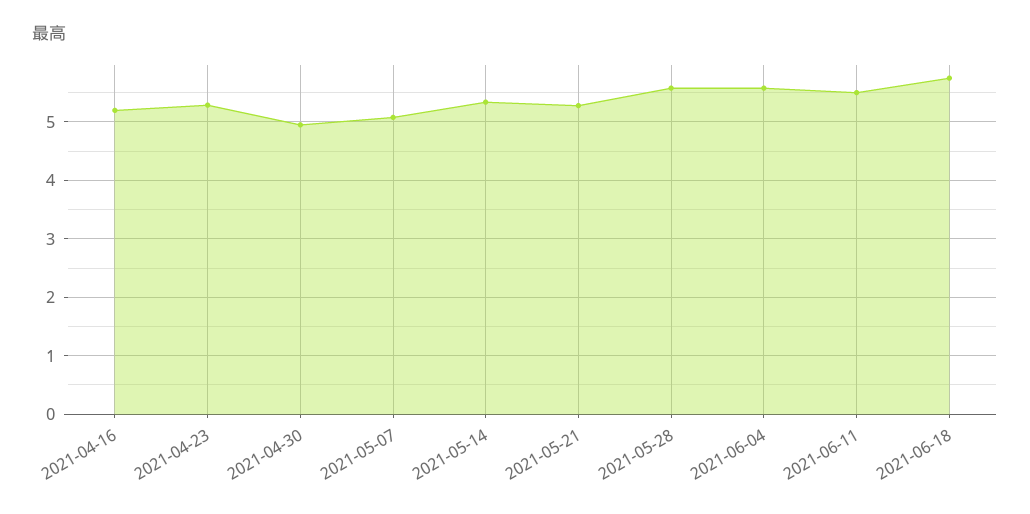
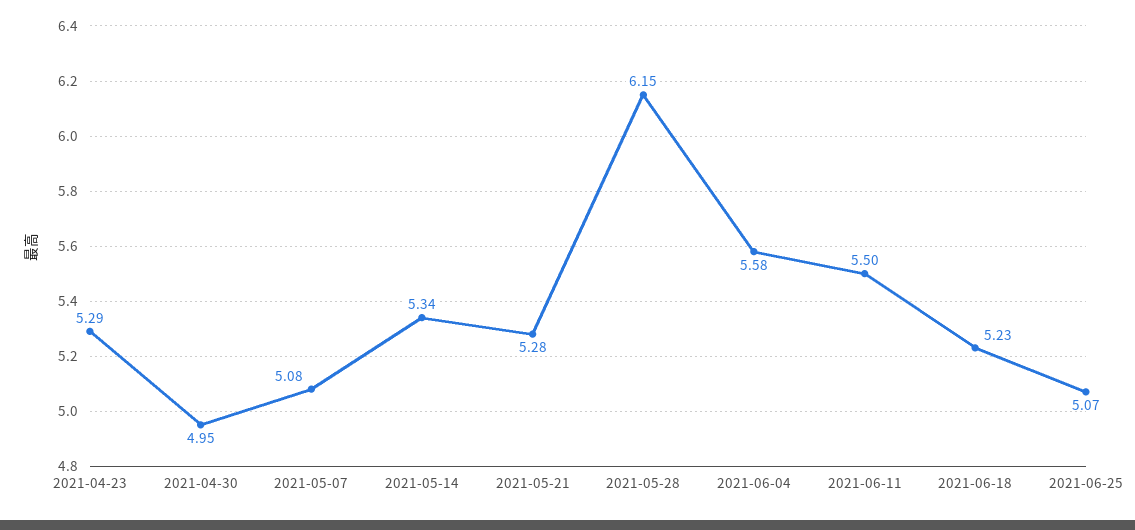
2021-04-16: 5.2 -> none
2021-05-28: 5.6 -> 6.15
2021-06-18: 5.8 -> 5.23
2021-06-25: none -> 5.07

